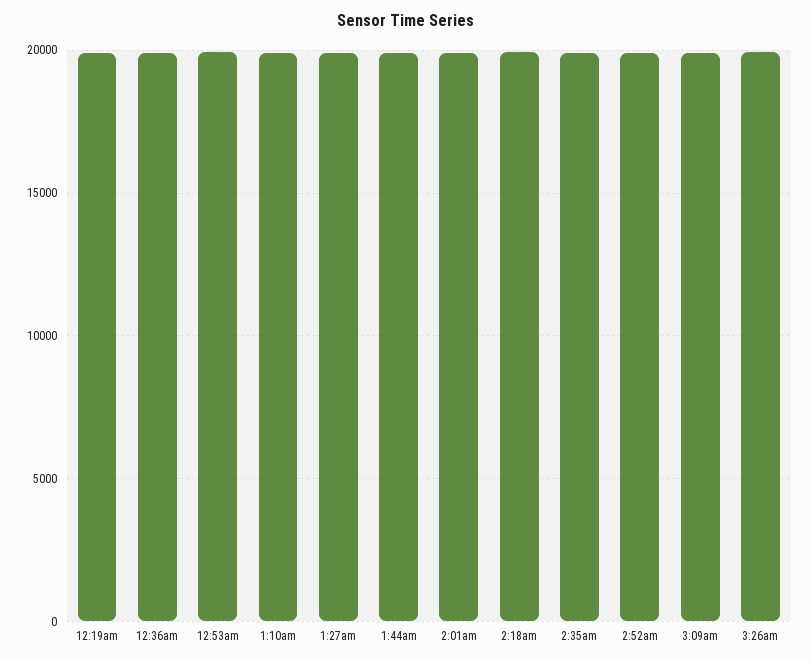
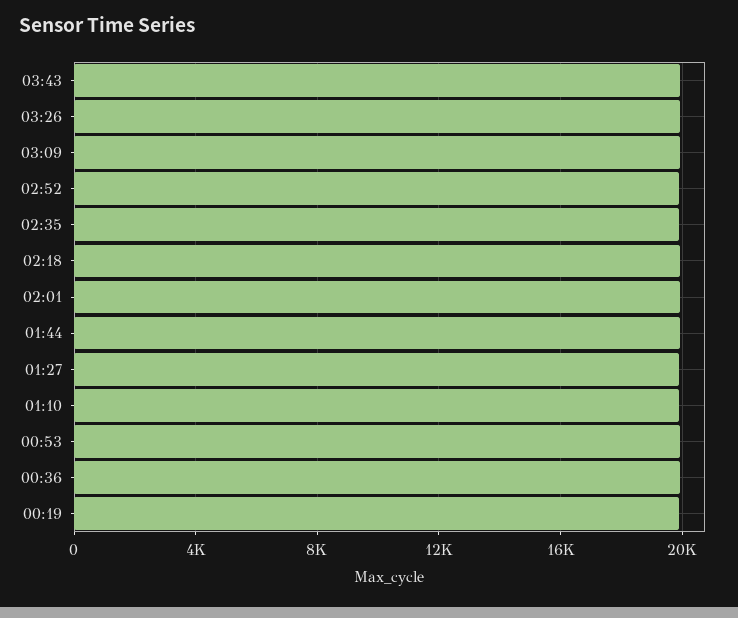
03:43: none -> 20000

